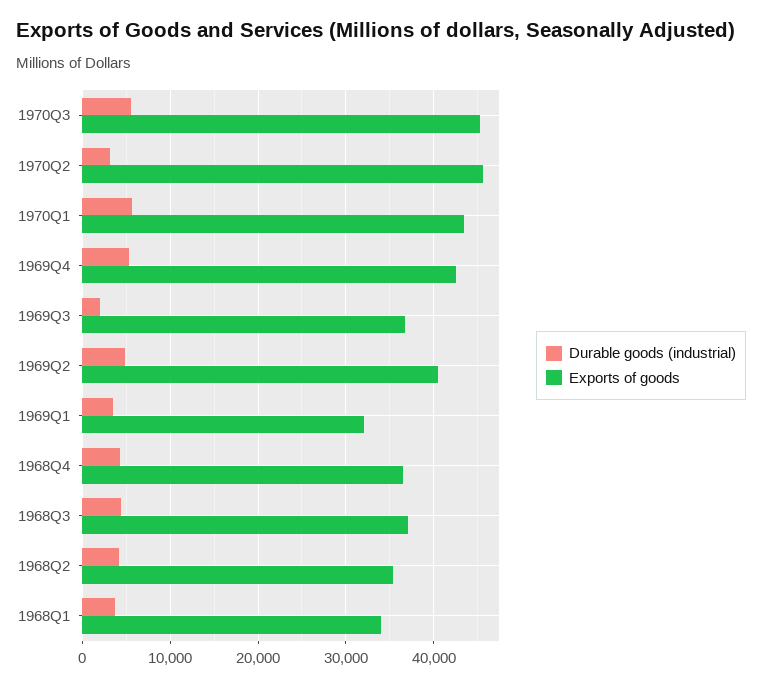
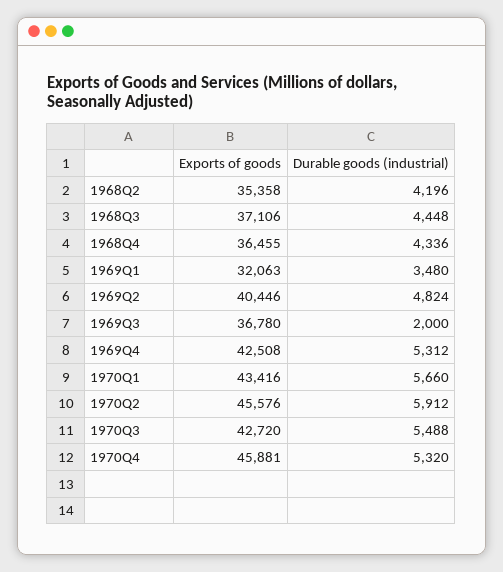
Exports of goods, 1970Q3: 45000 -> 42720
Durable goods (industrial), 1970Q2: 3000 -> 5912
Durable goods (industrial), 1968Q1: 4000 -> none
Exports of goods, 1968Q1: 34000 -> none
Exports of goods, 1970Q4: none -> 45881
Durable goods (industrial), 1970Q4: none -> 5320

